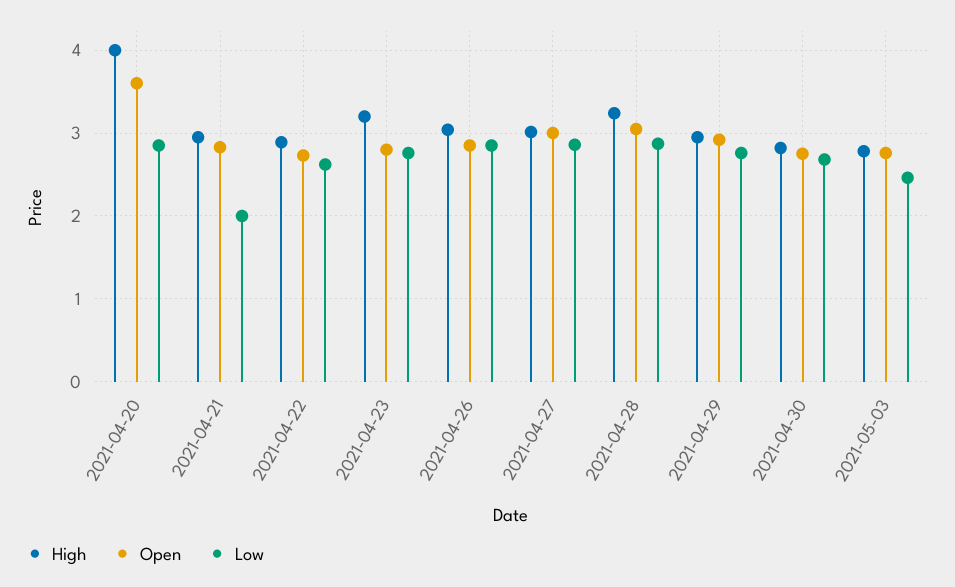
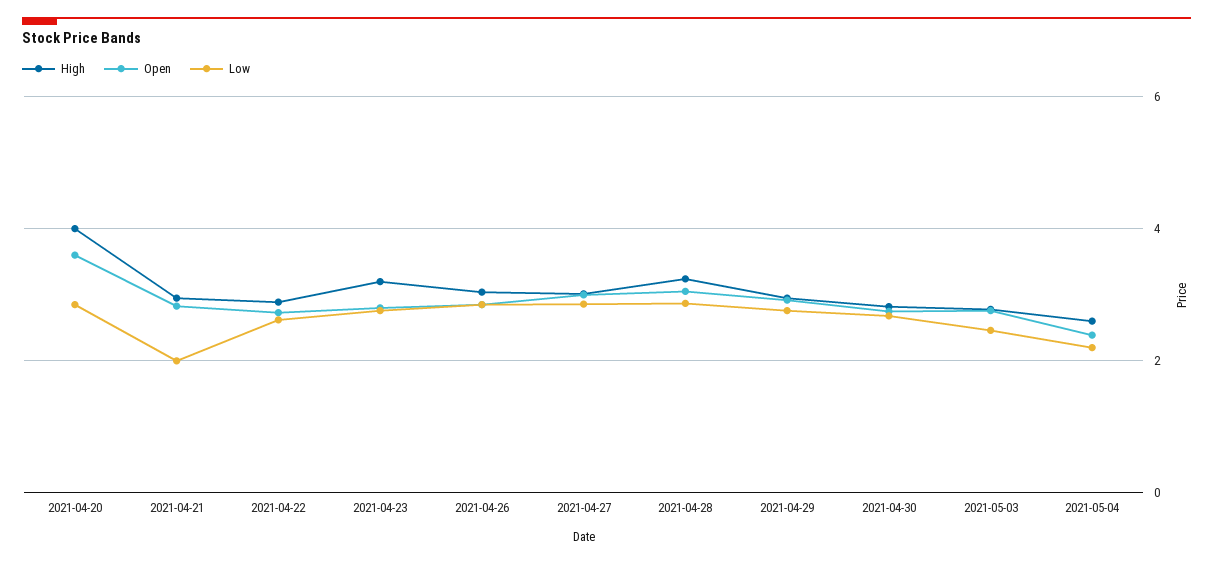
High, 2021-05-04: none -> 2.6
Open, 2021-05-04: none -> 2.4
Low, 2021-05-04: none -> 2.2

